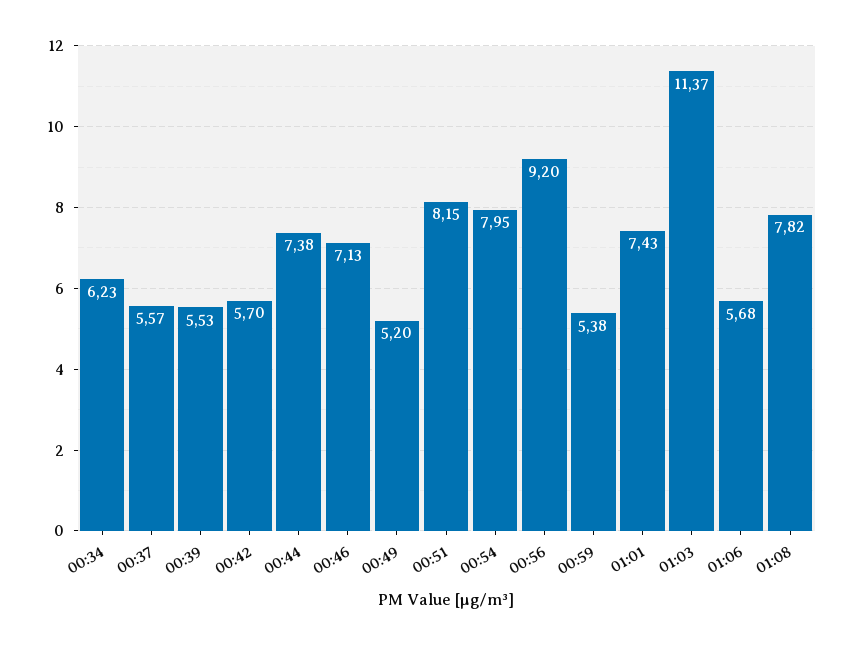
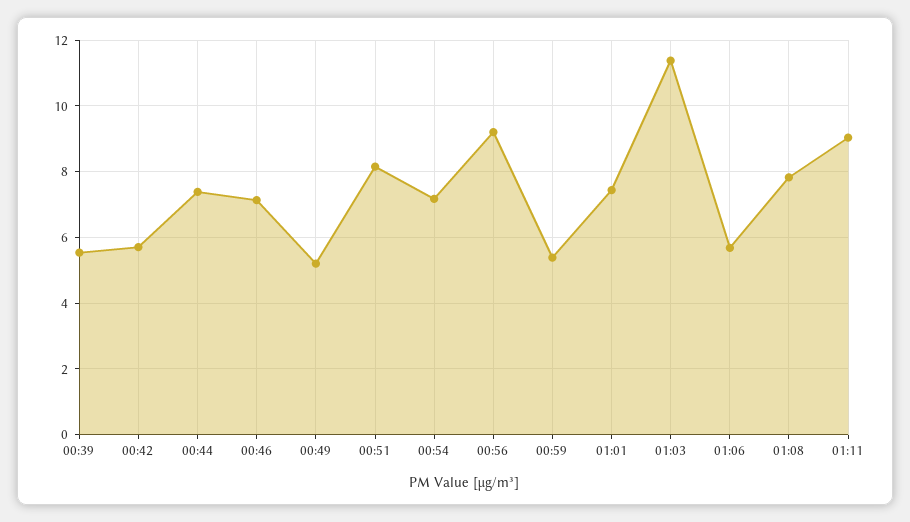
00:34: 6.23 -> none
00:37: 5.57 -> none
00:54: 7.95 -> 7.2
01:11: none -> 9

